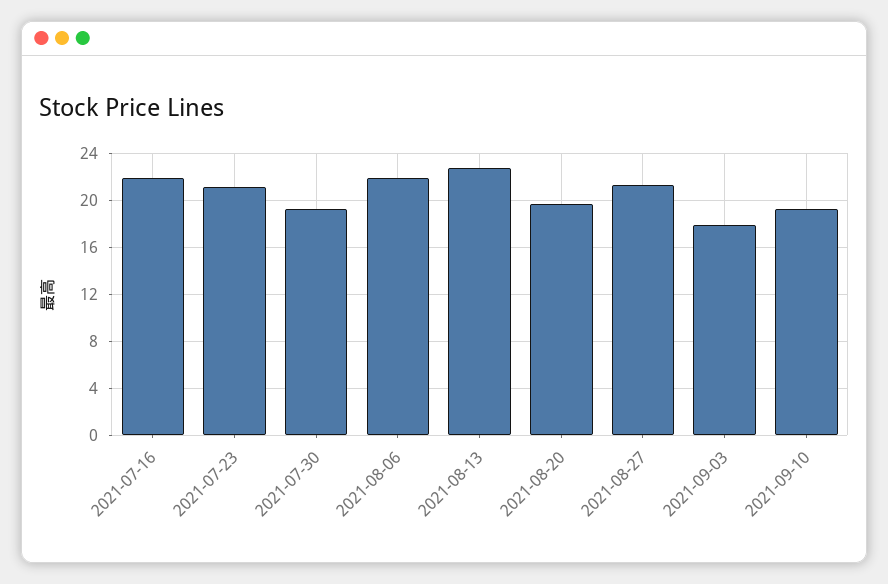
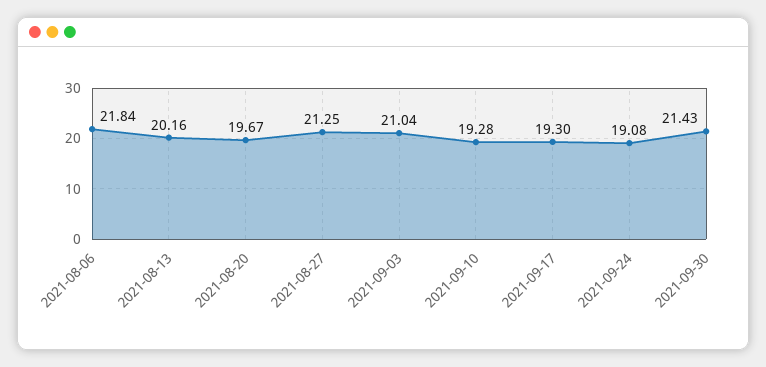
2021-07-16: 22 -> none
2021-07-23: 21 -> none
2021-07-30: 19 -> none
2021-08-13: 23 -> 20.16
2021-09-03: 18 -> 21.04
2021-09-17: none -> 19.3
2021-09-24: none -> 19.08
2021-09-30: none -> 21.43

